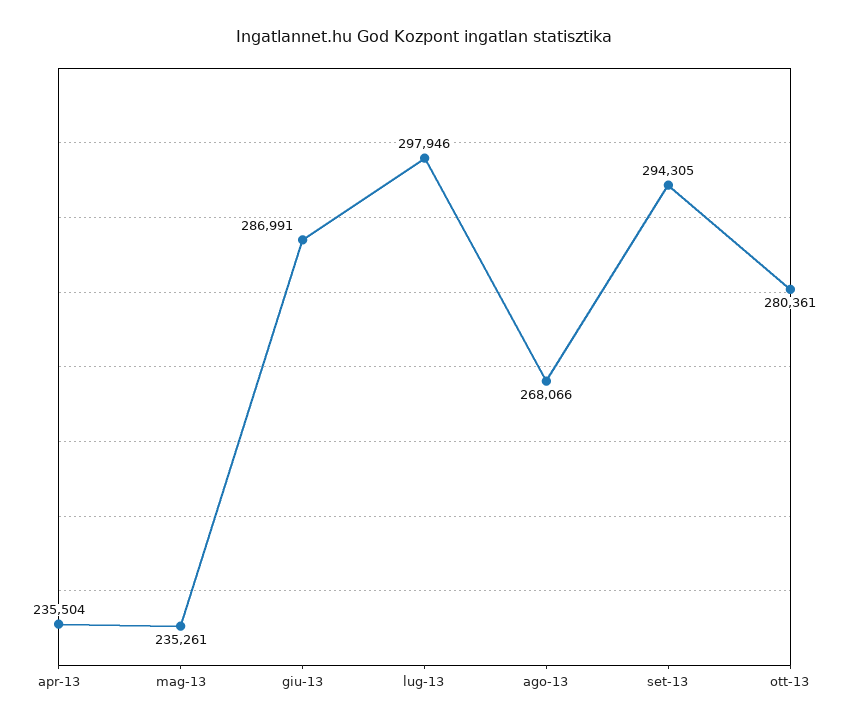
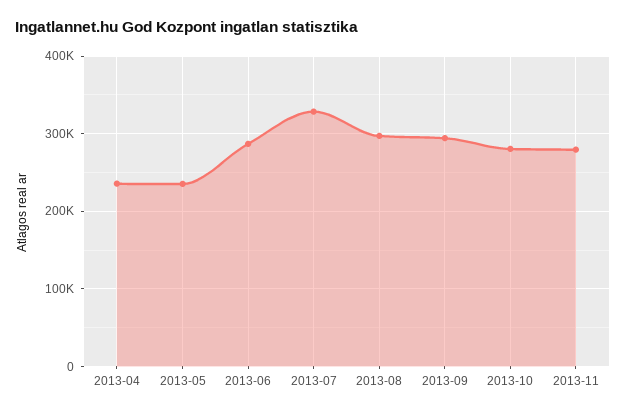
lug-13: 297946 -> 330000
ago-13: 268066 -> 300000
2013-11: none -> 280000

